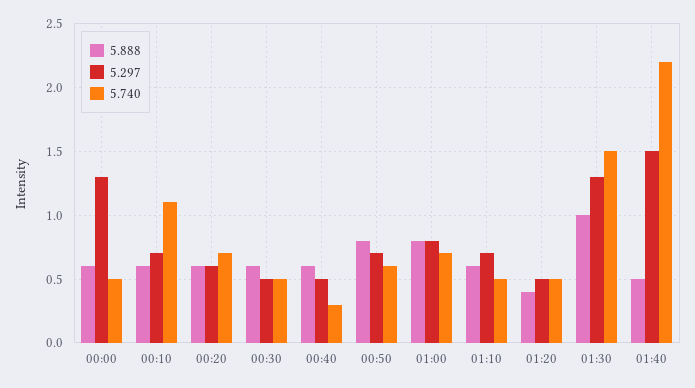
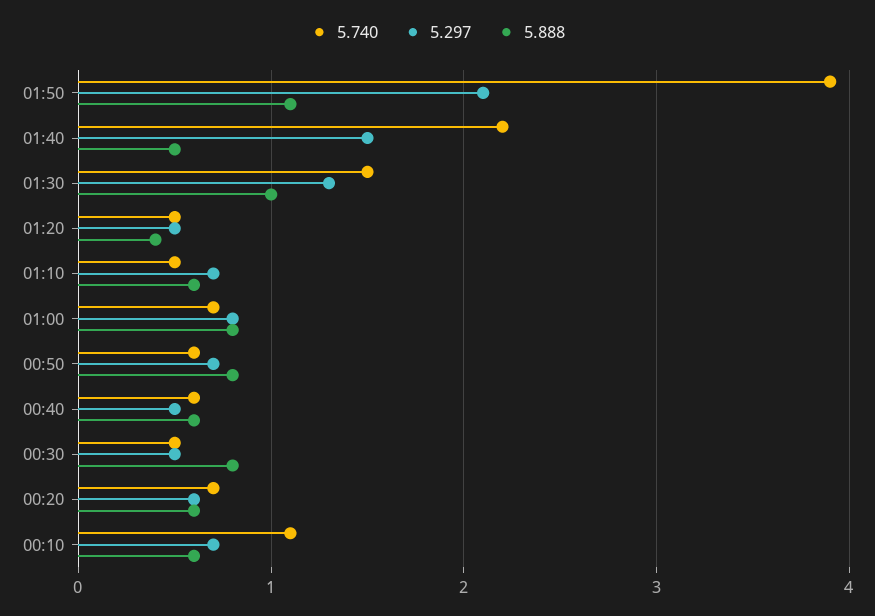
5.888, 00:00: 0.6 -> none
5.297, 00:00: 1.3 -> none
5.740, 00:00: 0.5 -> none
5.888, 00:30: 0.6 -> 0.8
5.740, 00:40: 0.3 -> 0.6
5.740, 01:50: none -> 3.9
5.297, 01:50: none -> 2.1
5.888, 01:50: none -> 1.1

